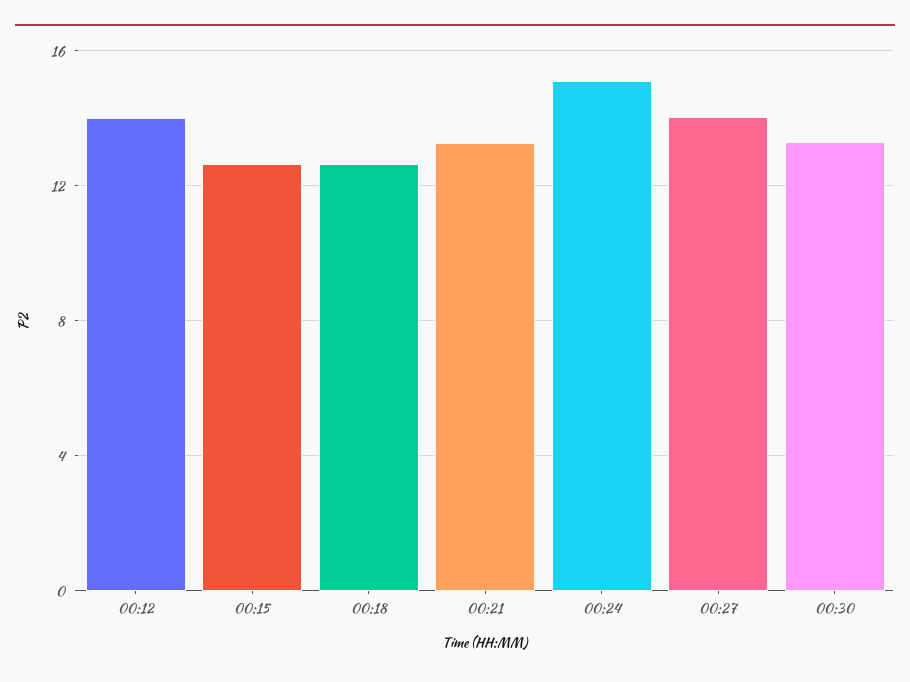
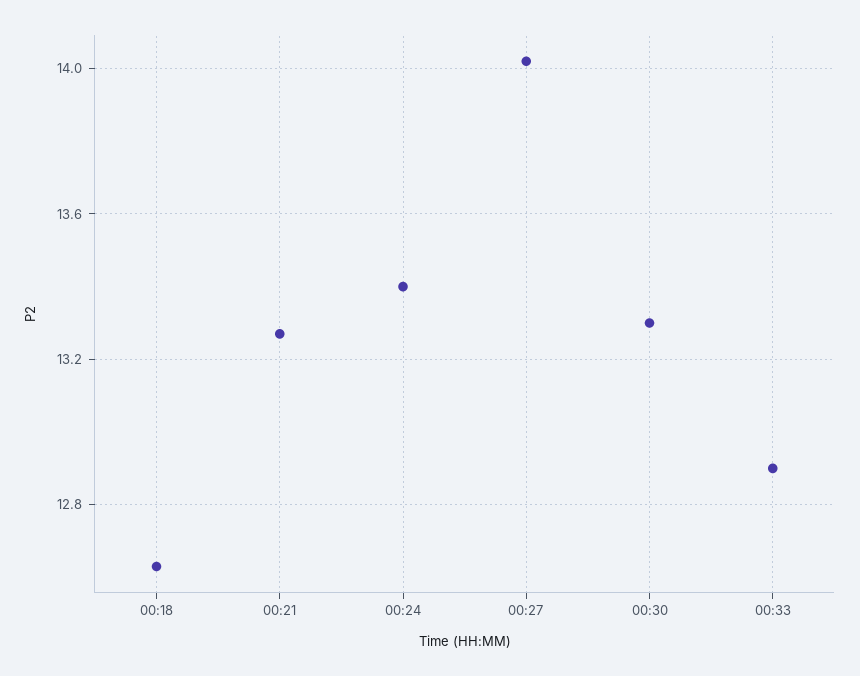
00:12: 14 -> none
00:15: 12.5 -> none
00:24: 15 -> 13.4
00:33: none -> 12.9

